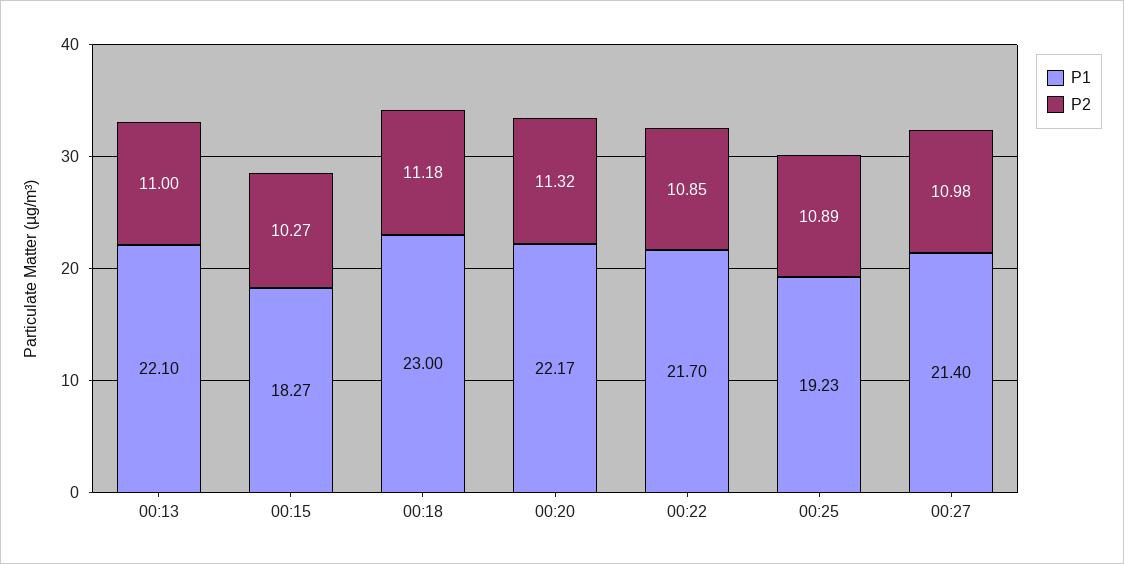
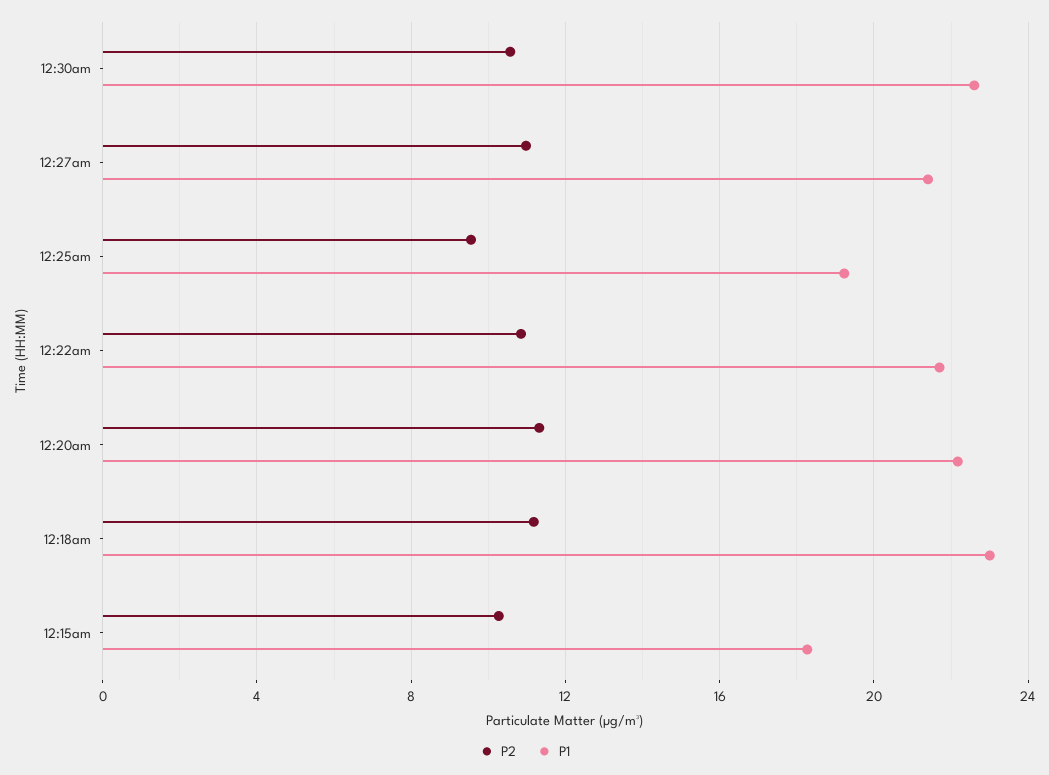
P1, 00:13: 22.1 -> none
P2, 00:13: 11 -> none
P2, 00:25: 10.89 -> 9.5
P2, 12:30am: none -> 10.5
P1, 12:30am: none -> 22.5

